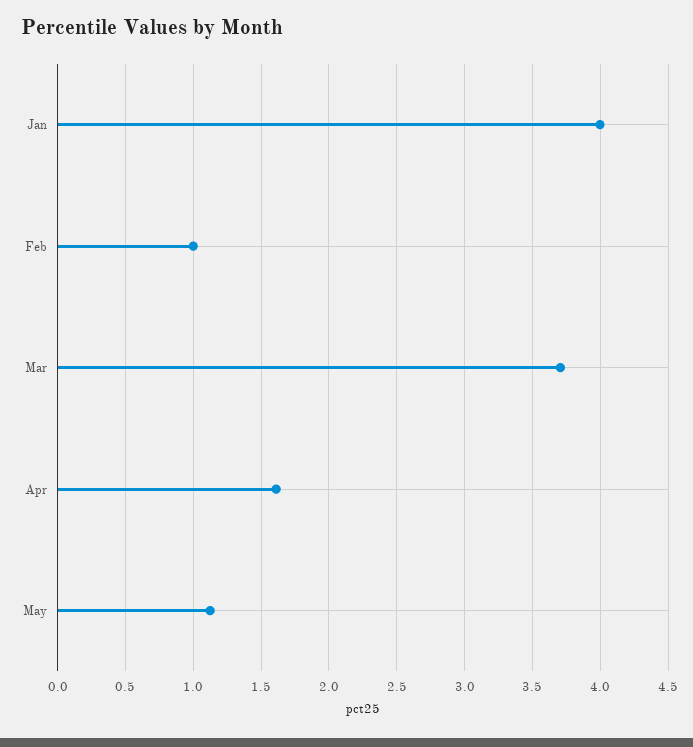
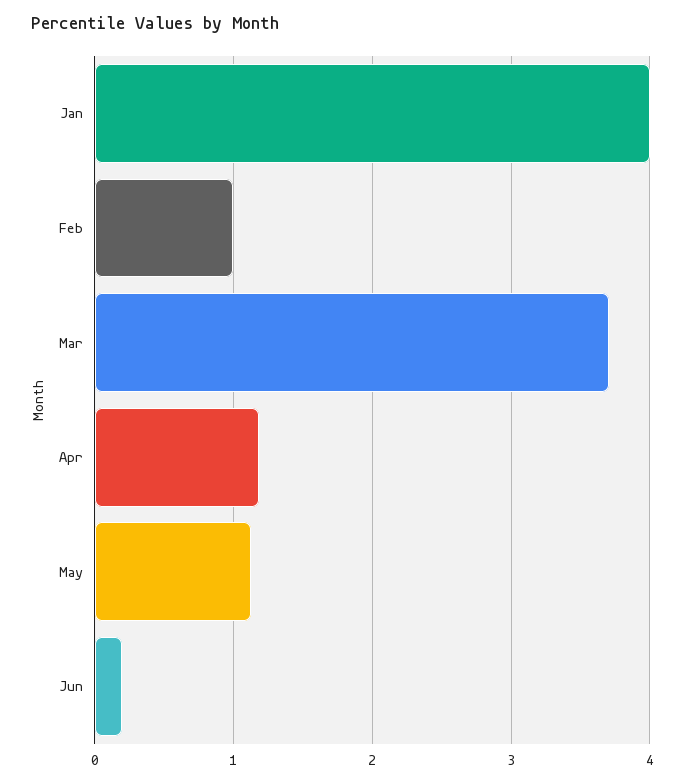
Apr: 1.6 -> 1.2
Jun: none -> 0.2

